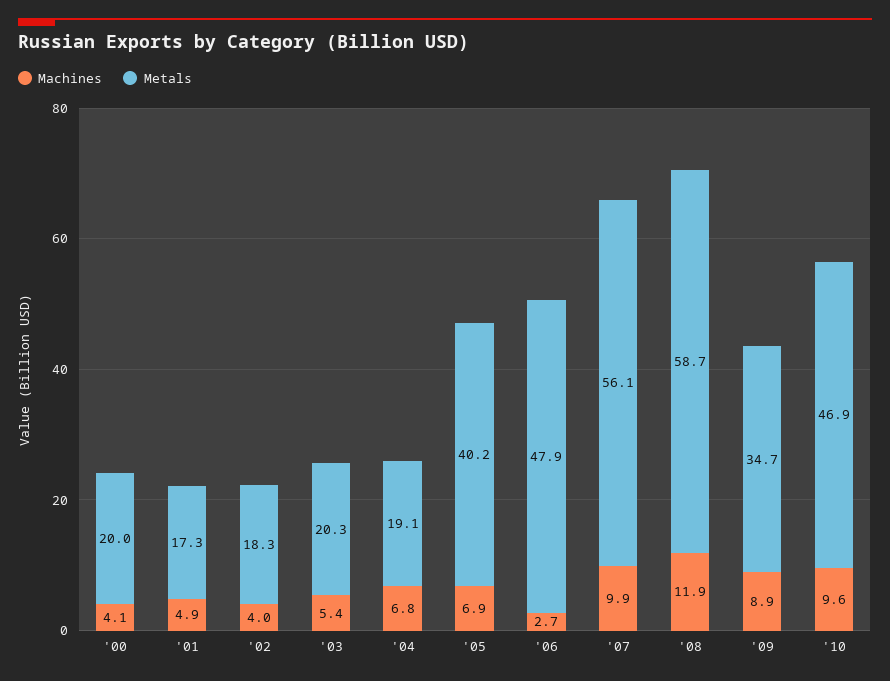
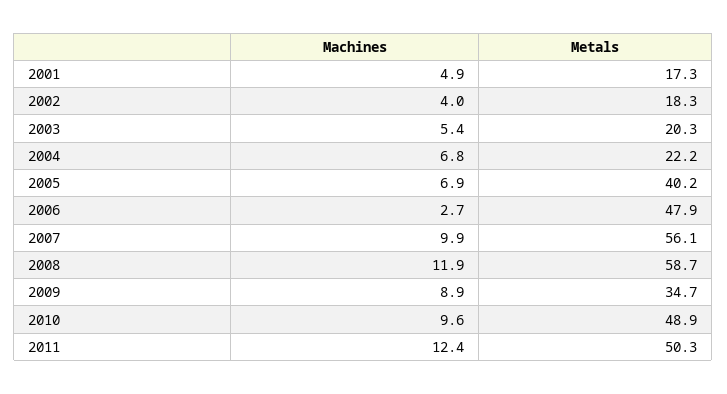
Machines, '00: 4.1 -> none
Metals, '00: 20 -> none
Metals, '04: 19.1 -> 22.2
Metals, '10: 46.9 -> 48.9
Machines, 2011: none -> 12.4
Metals, 2011: none -> 50.3

